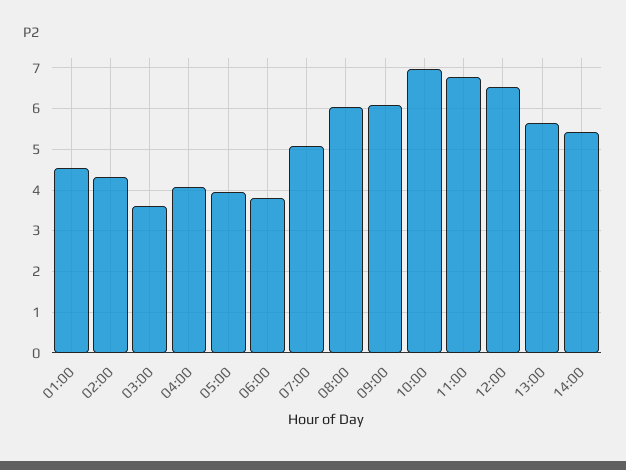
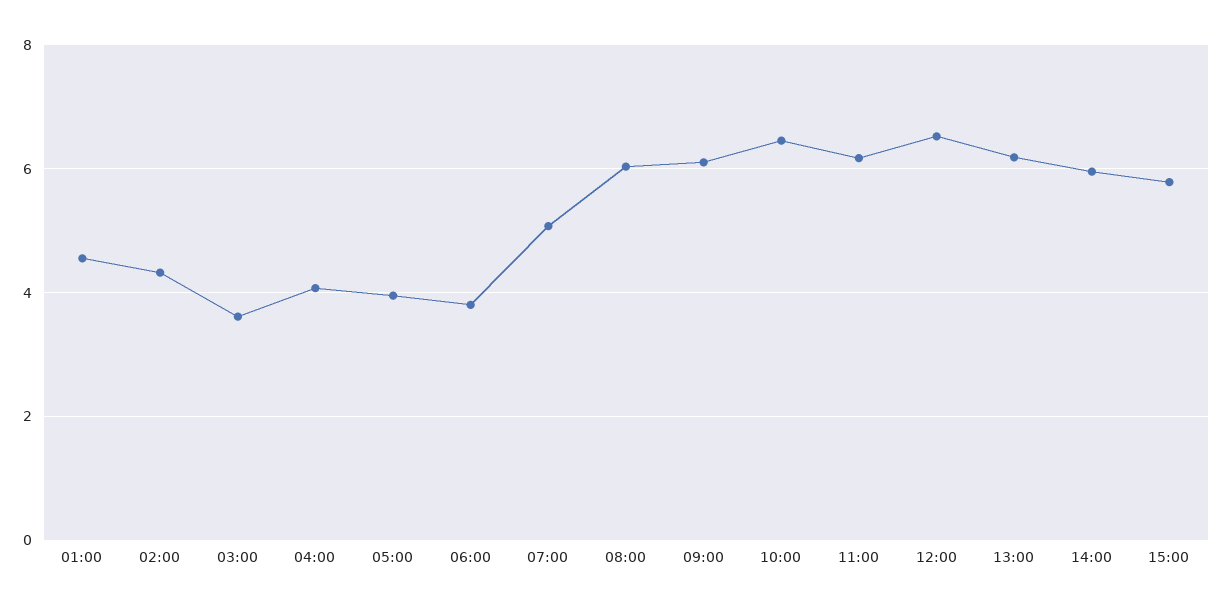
10:00: 7 -> 6.4
11:00: 6.8 -> 6.2
13:00: 5.6 -> 6.2
14:00: 5.4 -> 6
15:00: none -> 5.8

